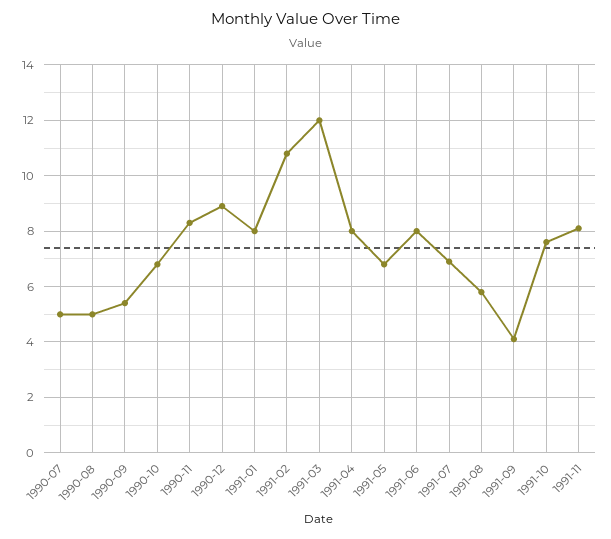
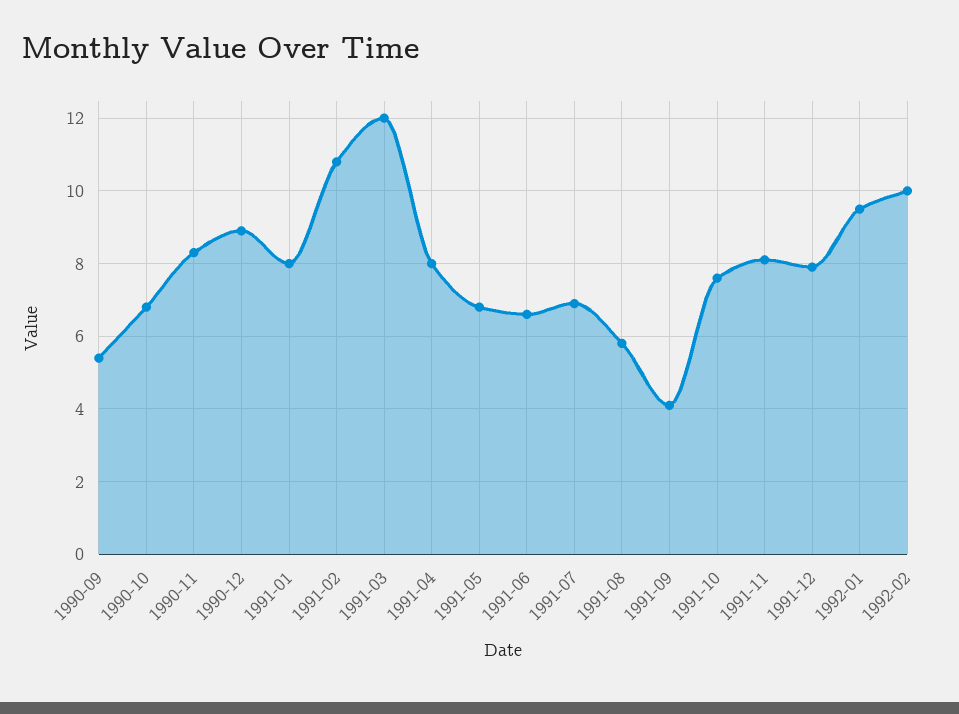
1990-07: 5 -> none
1990-08: 5 -> none
1991-06: 8 -> 6.5
1991-12: none -> 8
1992-01: none -> 9.5
1992-02: none -> 10

